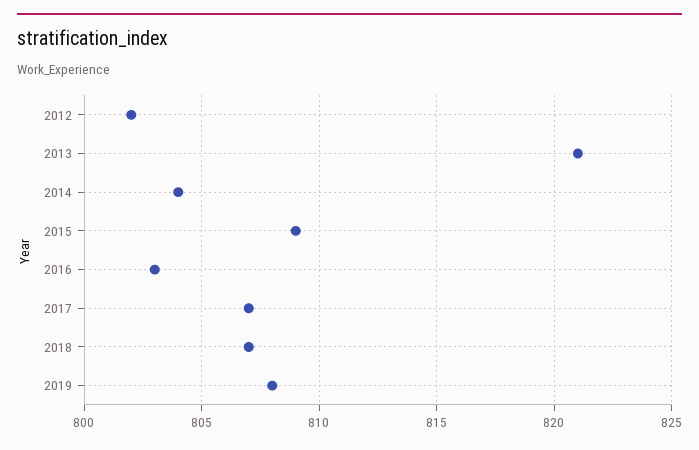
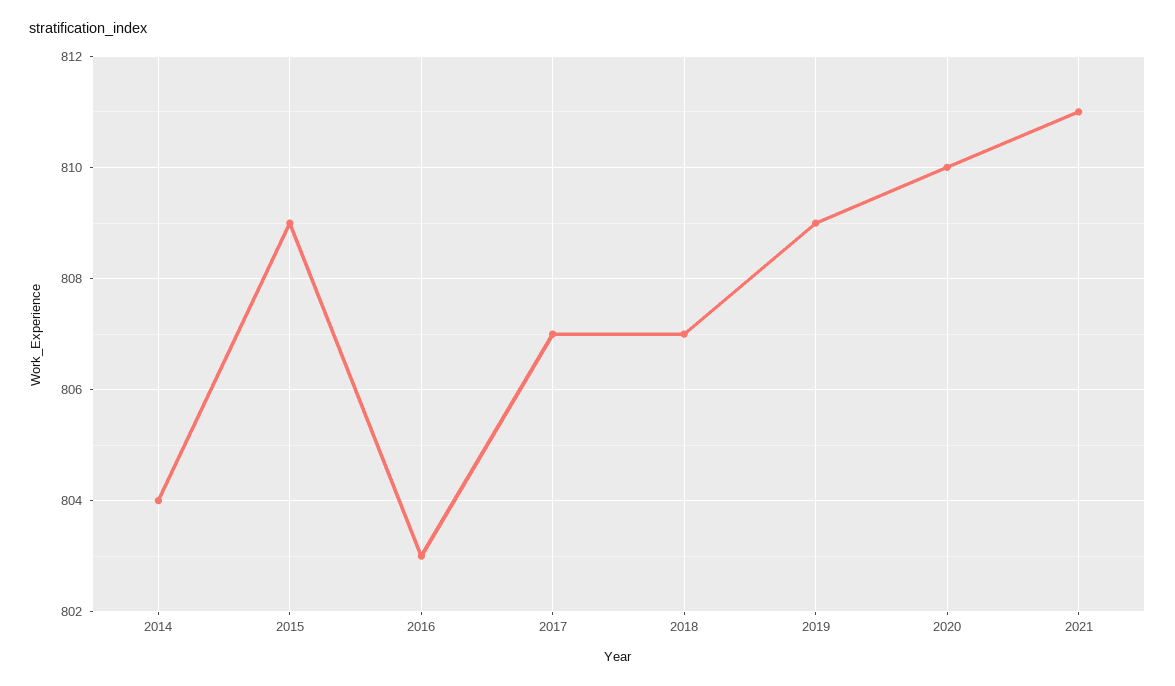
2012: 802 -> none
2013: 821 -> none
2019: 808 -> 809
2020: none -> 810
2021: none -> 811

